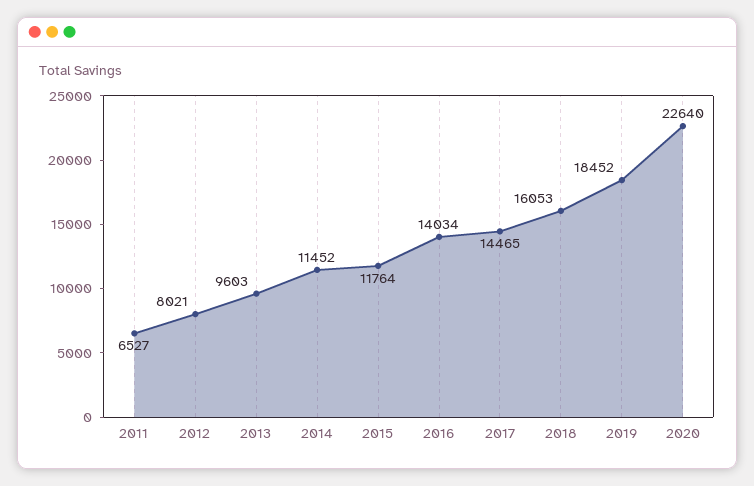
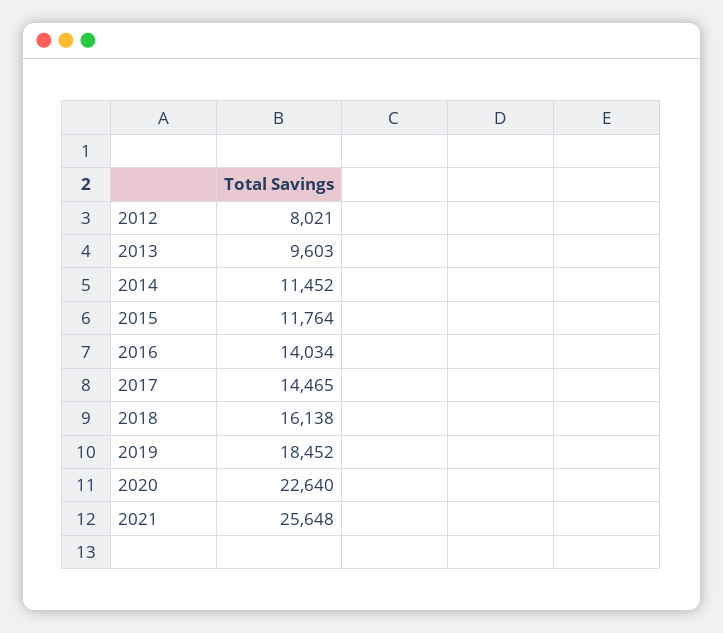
2011: 6527 -> none
2018: 16053 -> 16138
2021: none -> 25648

